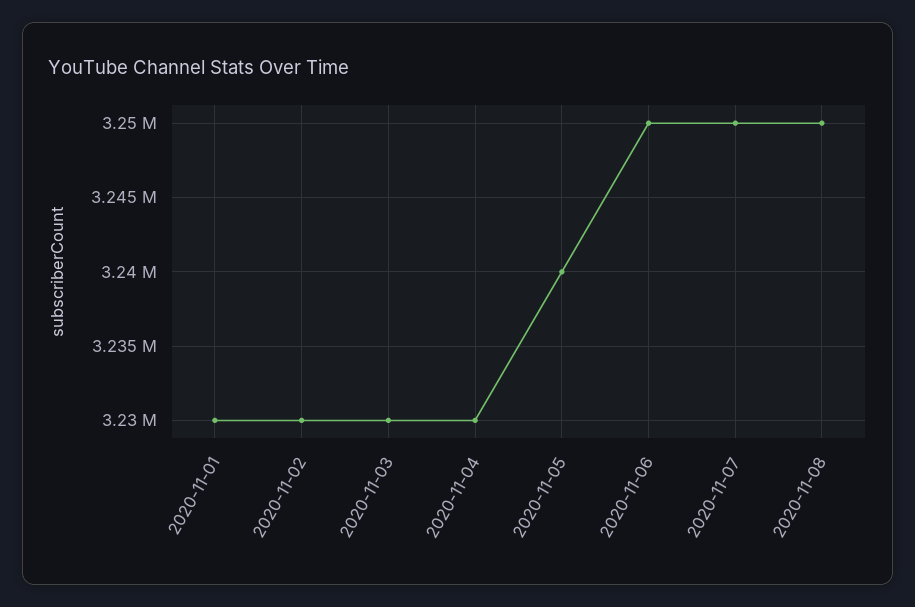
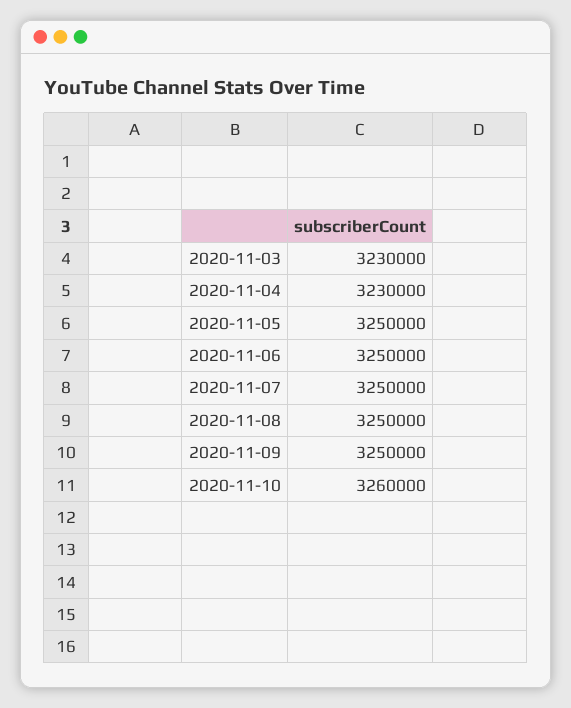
2020-11-01: 3230000 -> none
2020-11-02: 3230000 -> none
2020-11-05: 3240000 -> 3250000
2020-11-09: none -> 3250000
2020-11-10: none -> 3260000

